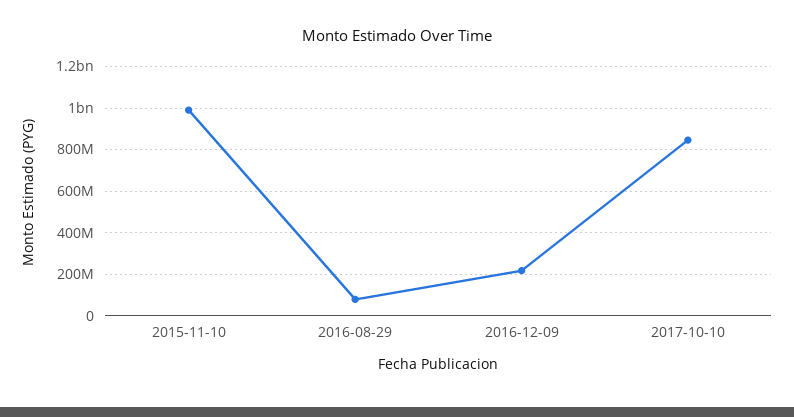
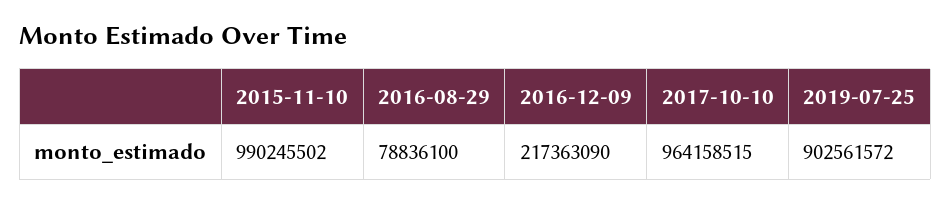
2017-10-10: 850000000 -> 964158515
2019-07-25: none -> 902561572

